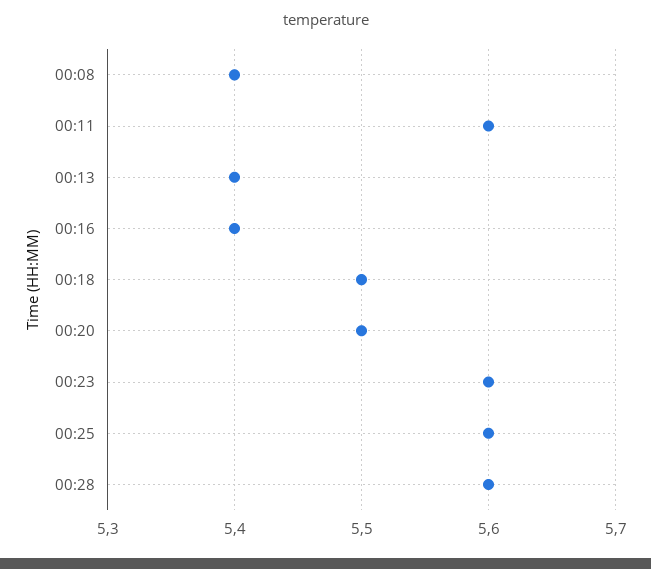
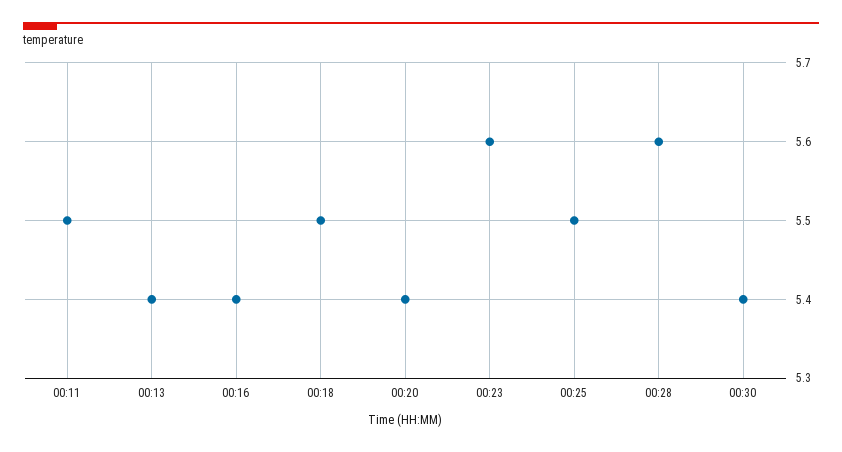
00:08: 5.4 -> none
00:11: 5.6 -> 5.5
00:20: 5.5 -> 5.4
00:25: 5.6 -> 5.5
00:30: none -> 5.4

